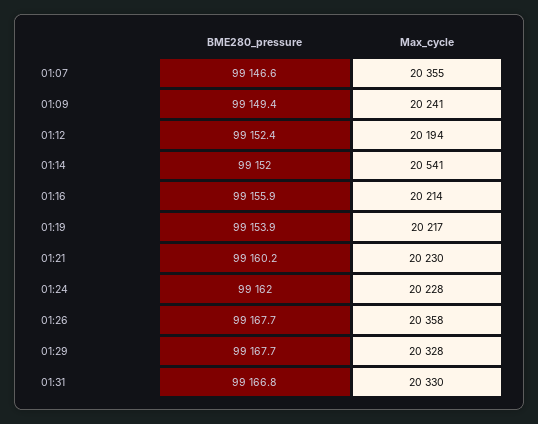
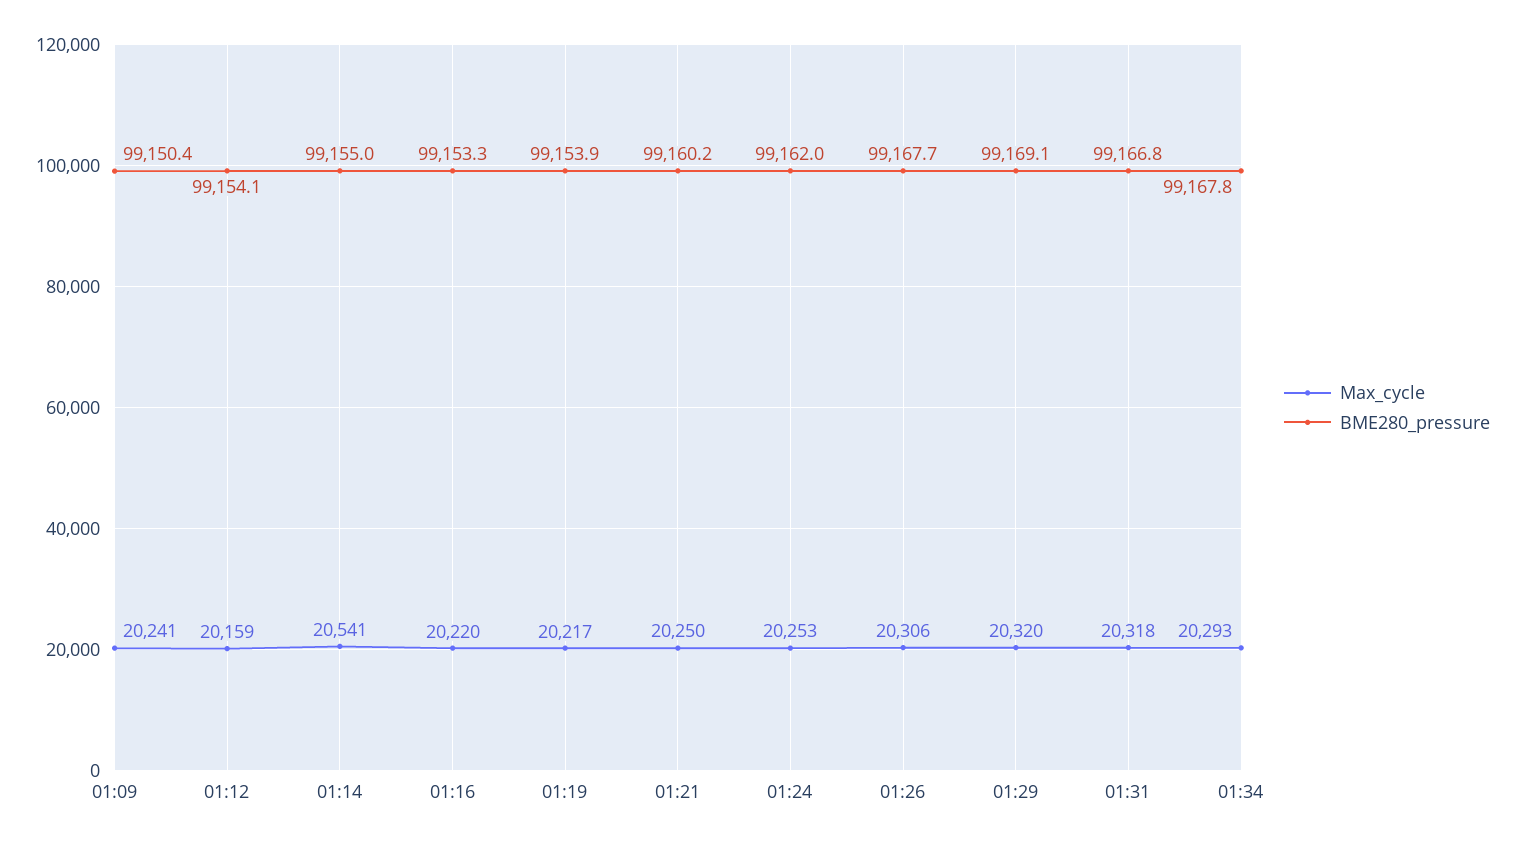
BME280_pressure, 01:07: 99146.6 -> none
Max_cycle, 01:07: 20355 -> none
BME280_pressure, 01:09: 99149.4 -> 99150.4
BME280_pressure, 01:12: 99152.4 -> 99154.1
Max_cycle, 01:12: 20194 -> 20159
BME280_pressure, 01:14: 99152 -> 99155
BME280_pressure, 01:16: 99155.9 -> 99153.3
Max_cycle, 01:16: 20214 -> 20220
Max_cycle, 01:21: 20230 -> 20250
Max_cycle, 01:24: 20228 -> 20253
Max_cycle, 01:26: 20358 -> 20306
BME280_pressure, 01:29: 99167.7 -> 99169.1
Max_cycle, 01:29: 20328 -> 20320
Max_cycle, 01:31: 20330 -> 20318
Max_cycle, 01:34: none -> 20293
BME280_pressure, 01:34: none -> 99167.8

